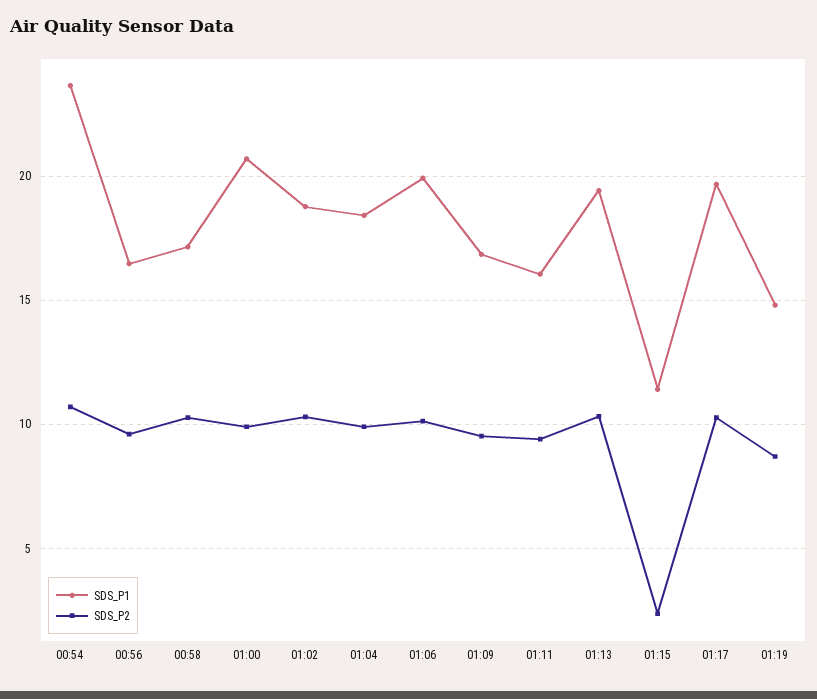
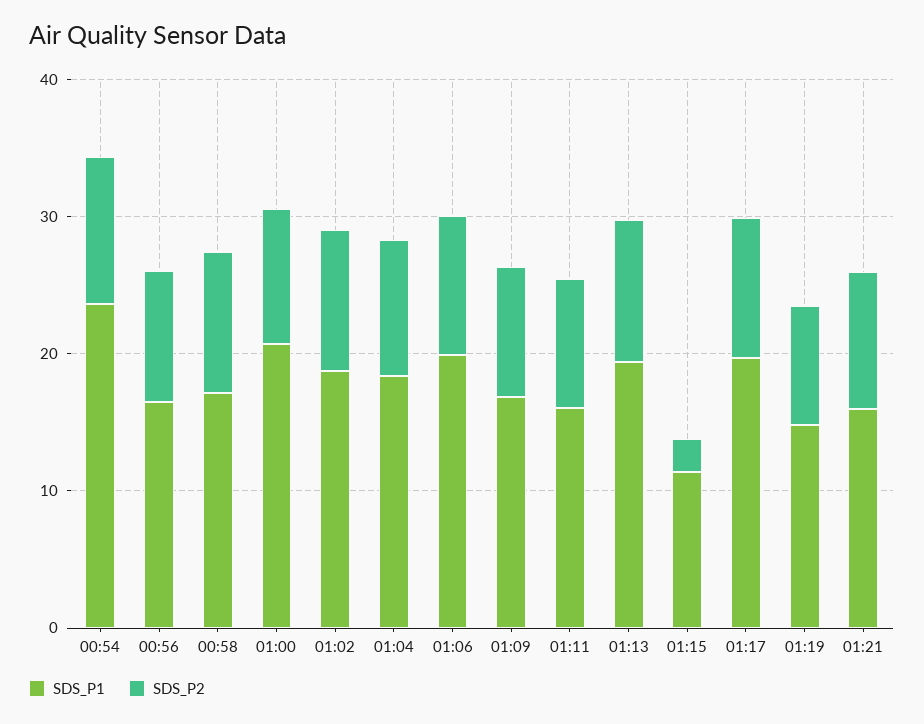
SDS_P1, 01:21: none -> 16
SDS_P2, 01:21: none -> 10

